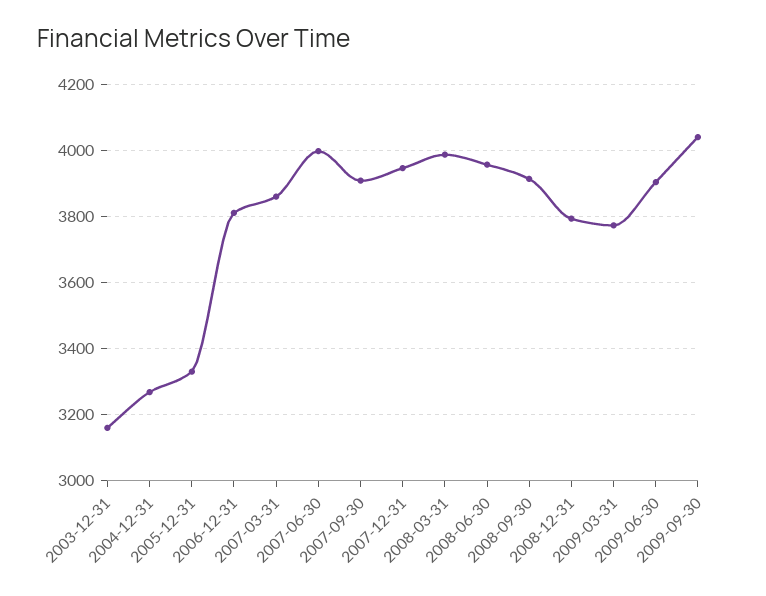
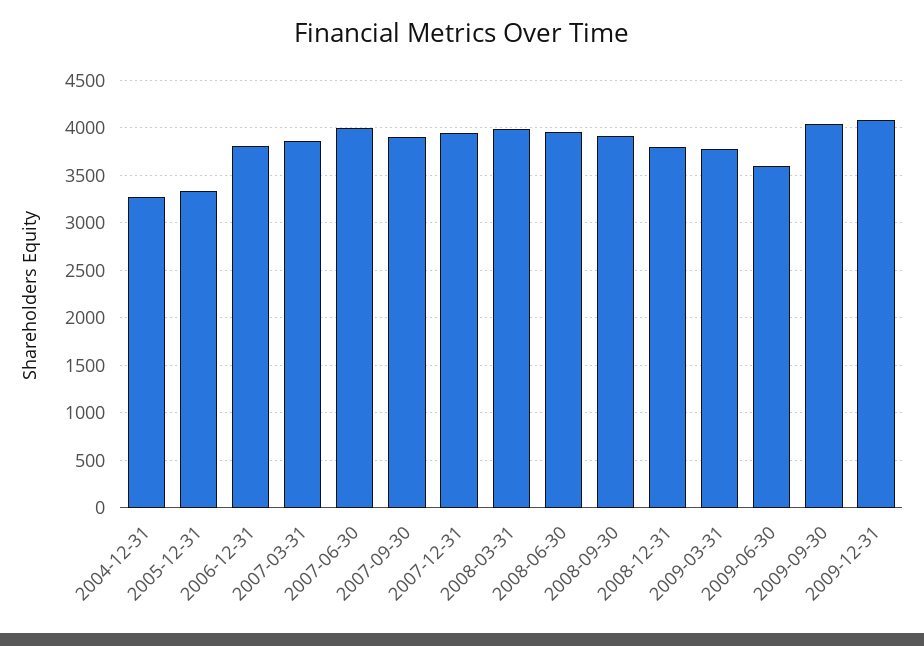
2003-12-31: 3160 -> none
2009-06-30: 3900 -> 3600
2009-12-31: none -> 4100

